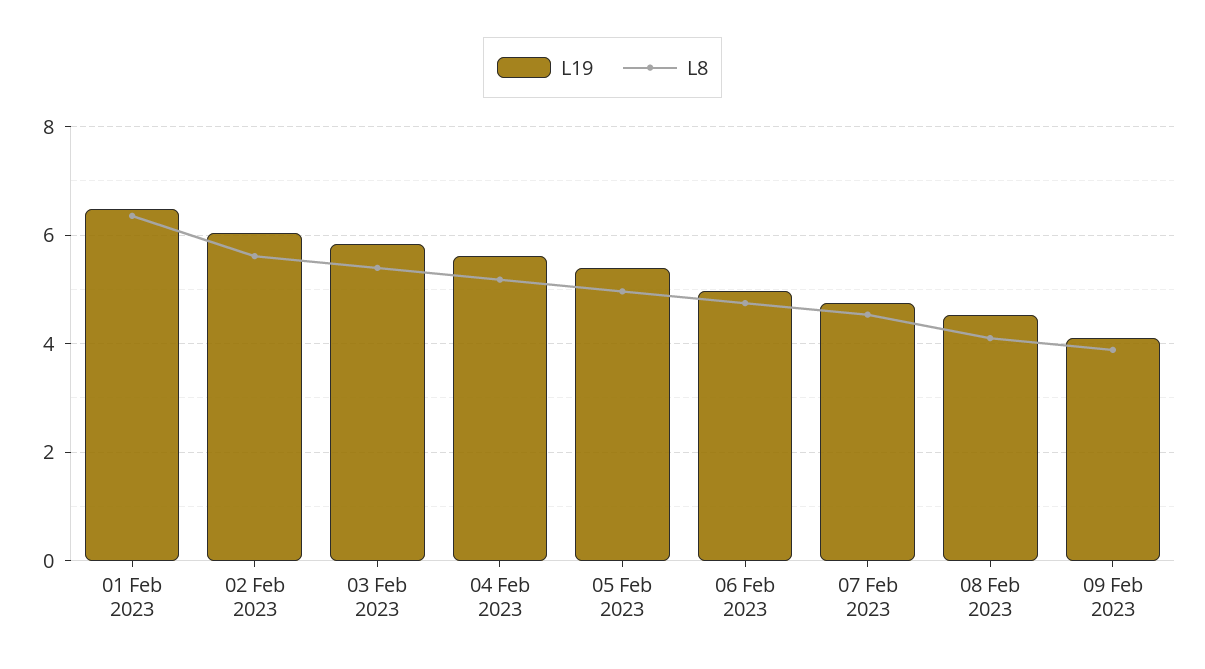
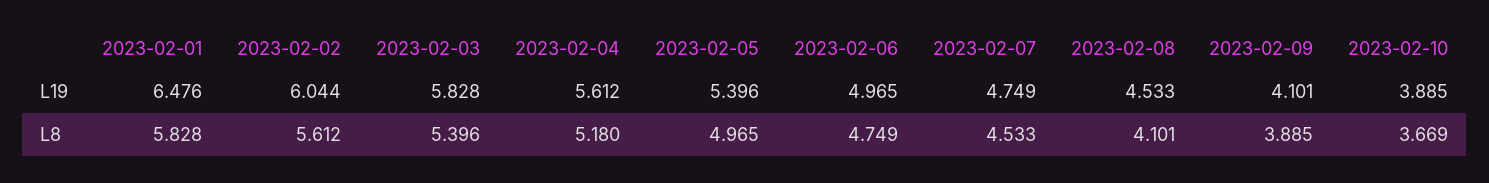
L8, 01 Feb 2023: 6.4 -> 5.828
L19, 2023-02-10: none -> 3.885
L8, 2023-02-10: none -> 3.669

